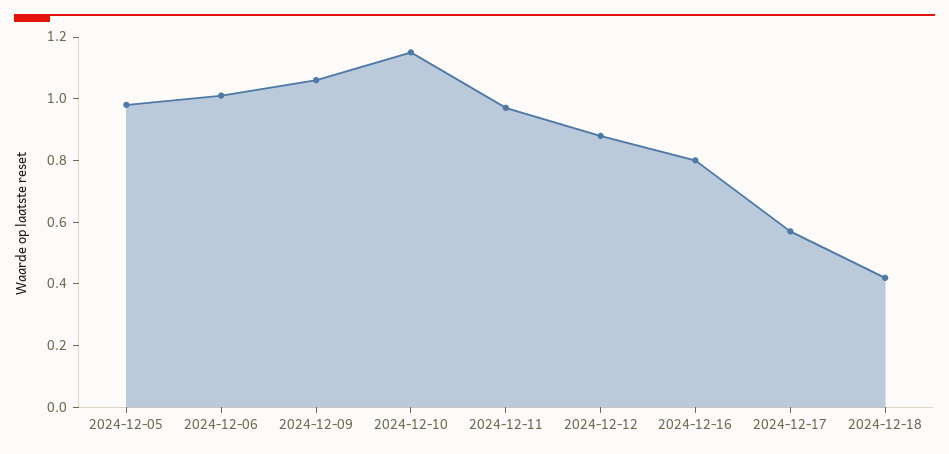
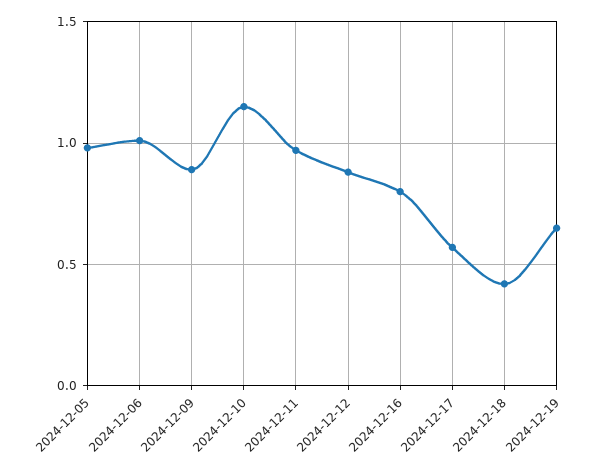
2024-12-09: 1.05 -> 0.9
2024-12-19: none -> 0.65

